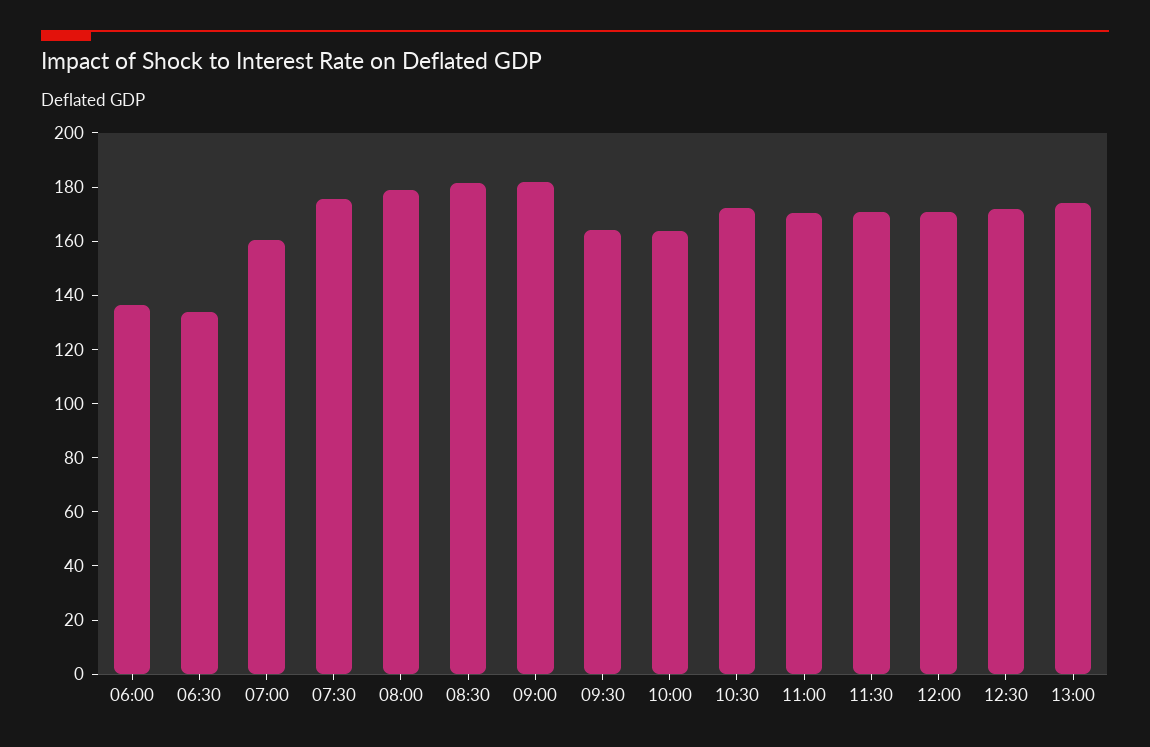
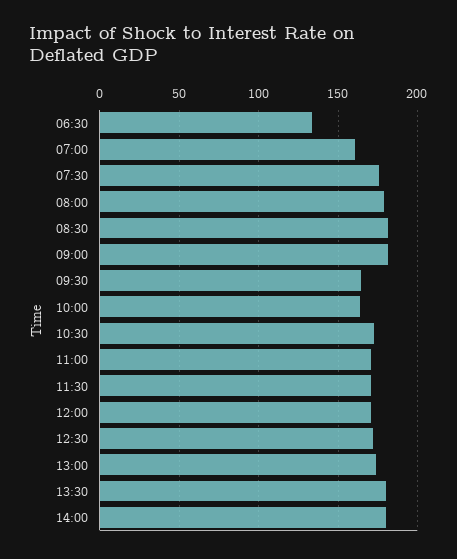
06:00: 135 -> none
13:30: none -> 180
14:00: none -> 180

